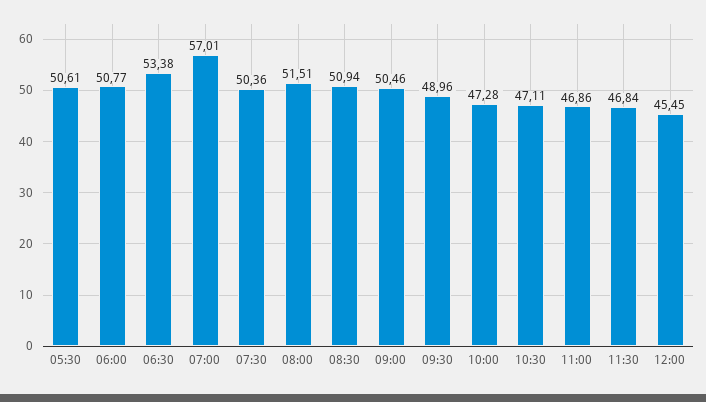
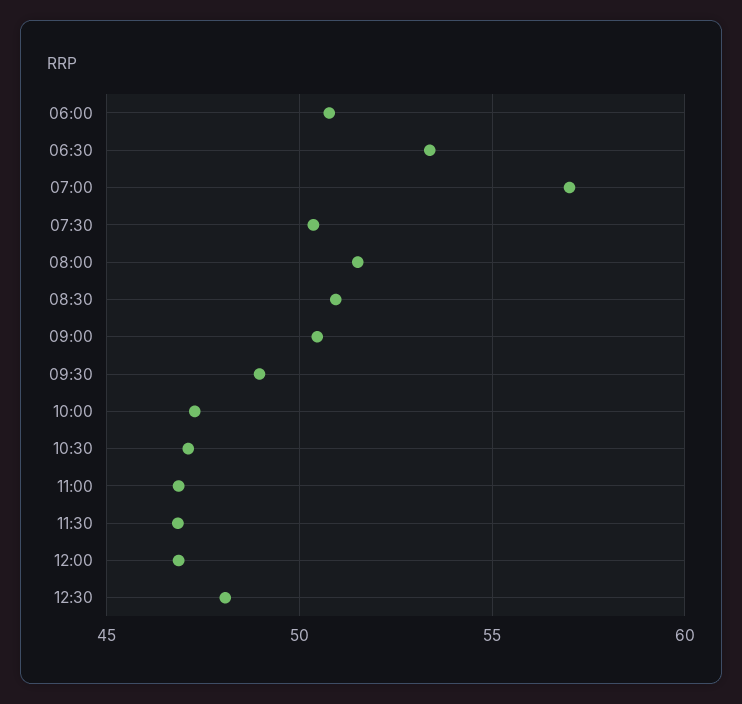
05:30: 50.61 -> none
12:00: 45.45 -> 47
12:30: none -> 48

